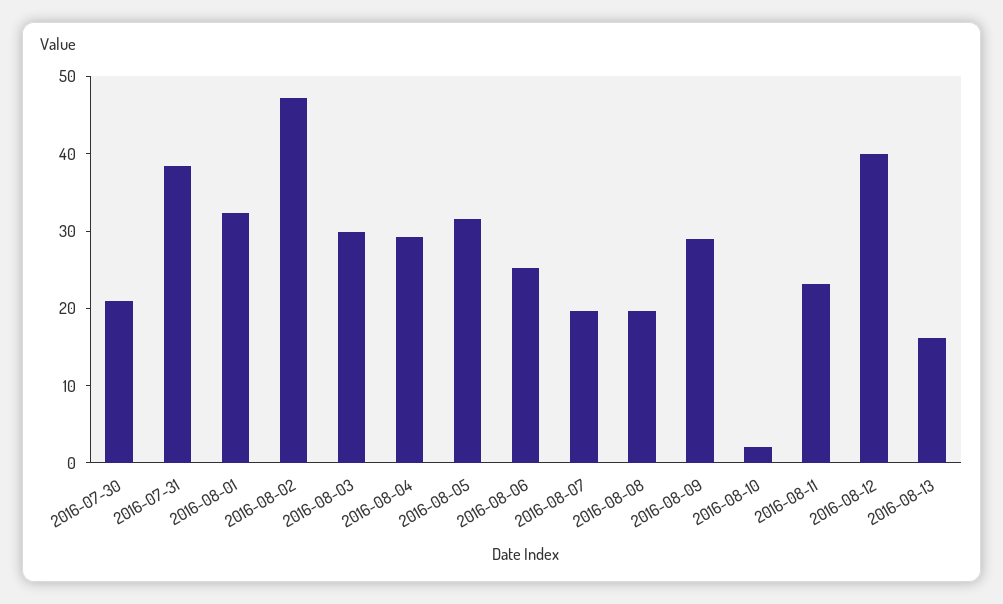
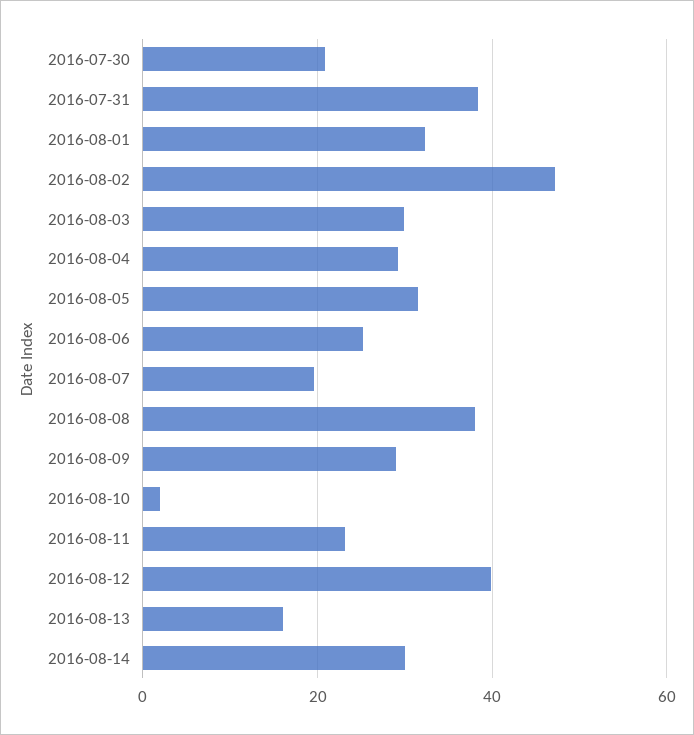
2016-08-08: 20 -> 38
2016-08-14: none -> 30

